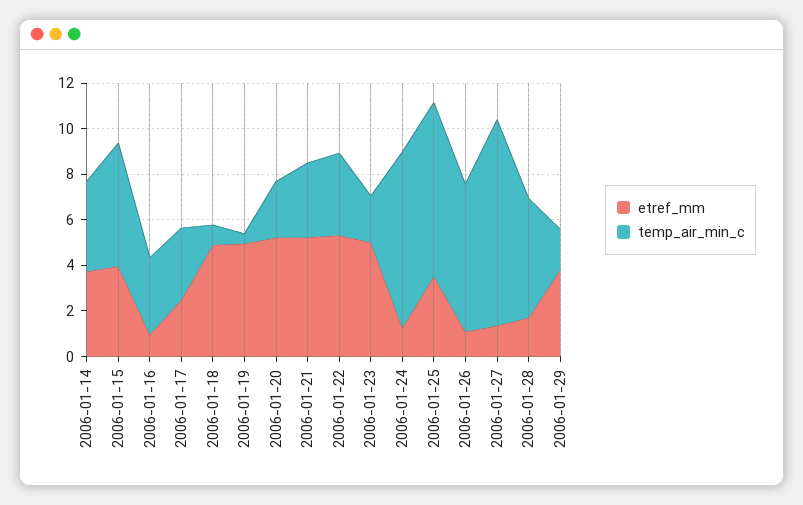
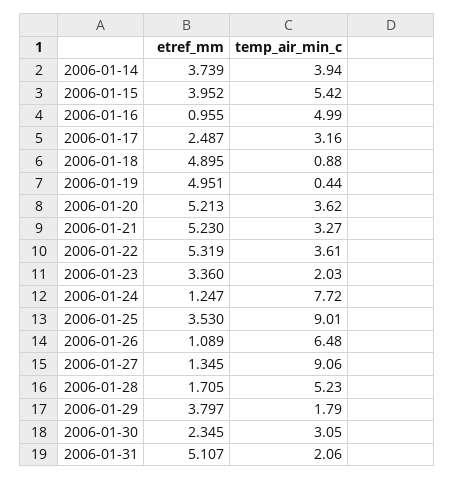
temp_air_min_c, 2006-01-16: 3.5 -> 4.99
temp_air_min_c, 2006-01-20: 2.5 -> 3.62
etref_mm, 2006-01-23: 5 -> 3.36
temp_air_min_c, 2006-01-25: 7.5 -> 9.01
etref_mm, 2006-01-30: none -> 2.345
temp_air_min_c, 2006-01-30: none -> 3.05
etref_mm, 2006-01-31: none -> 5.107
temp_air_min_c, 2006-01-31: none -> 2.06

